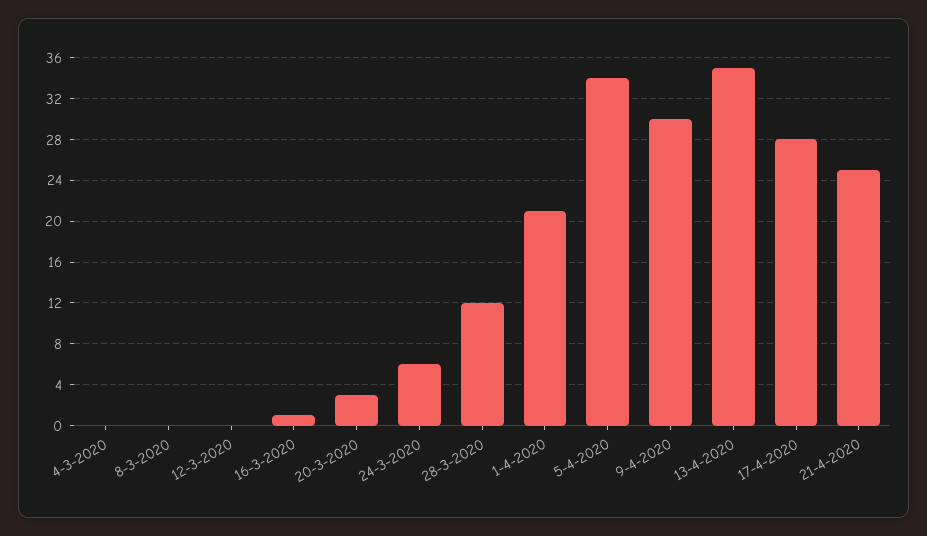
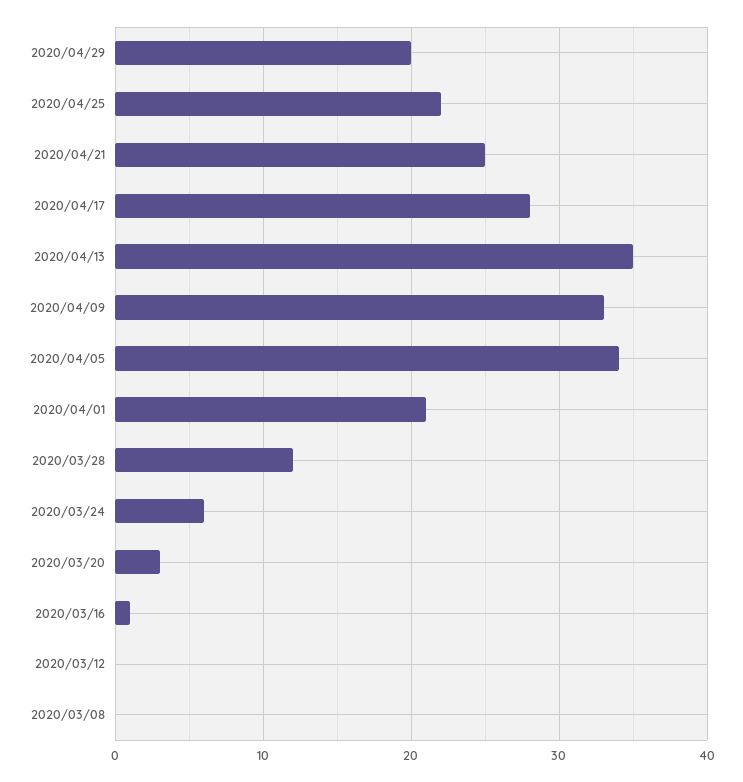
4-3-2020: 0 -> none
9-4-2020: 30 -> 33
2020/04/29: none -> 20
2020/04/25: none -> 22

